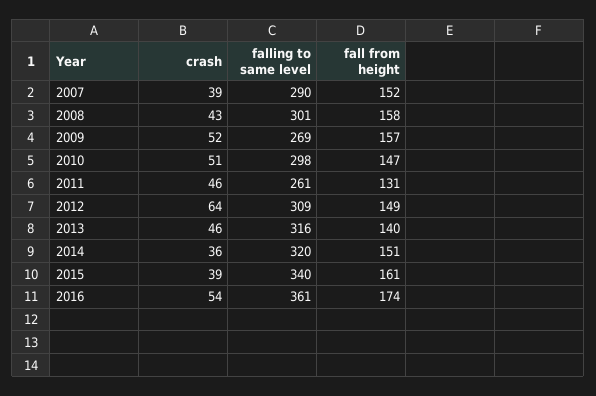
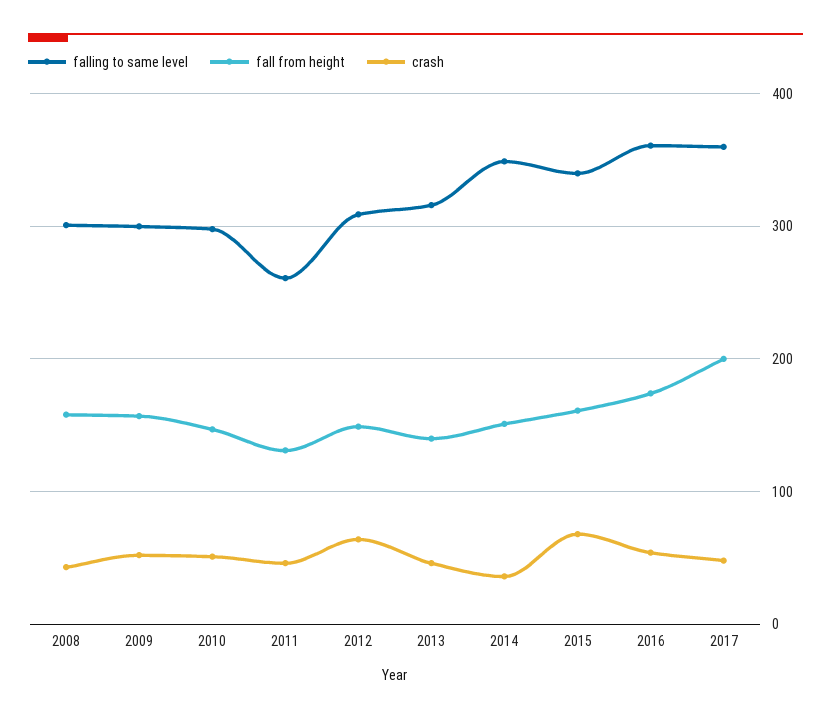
crash, 2007: 39 -> none
falling to same level, 2007: 290 -> none
fall from height, 2007: 152 -> none
falling to same level, 2009: 269 -> 300
falling to same level, 2014: 320 -> 350
crash, 2015: 39 -> 70
falling to same level, 2017: none -> 360
fall from height, 2017: none -> 200
crash, 2017: none -> 50

